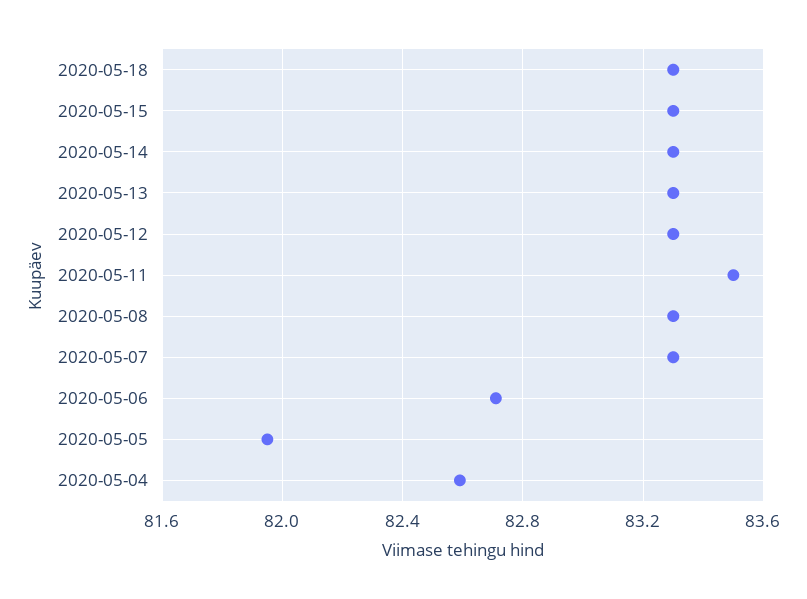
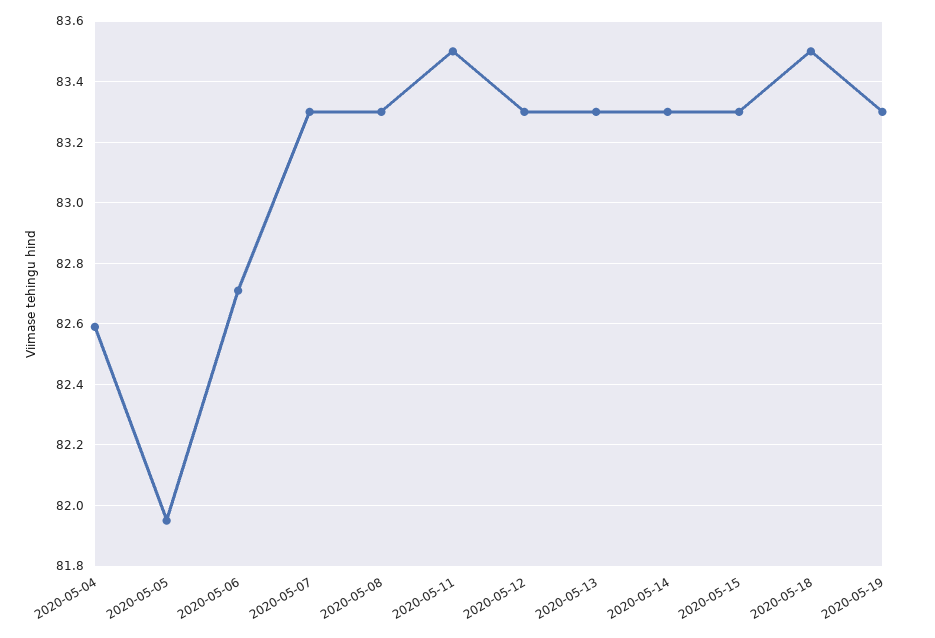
2020-05-18: 83.3 -> 83.5
2020-05-19: none -> 83.3

